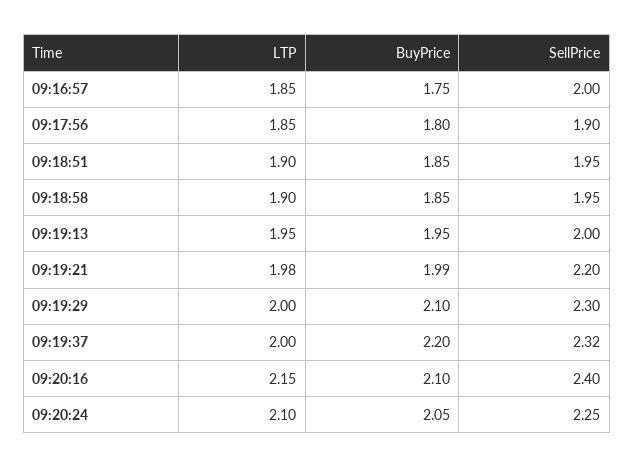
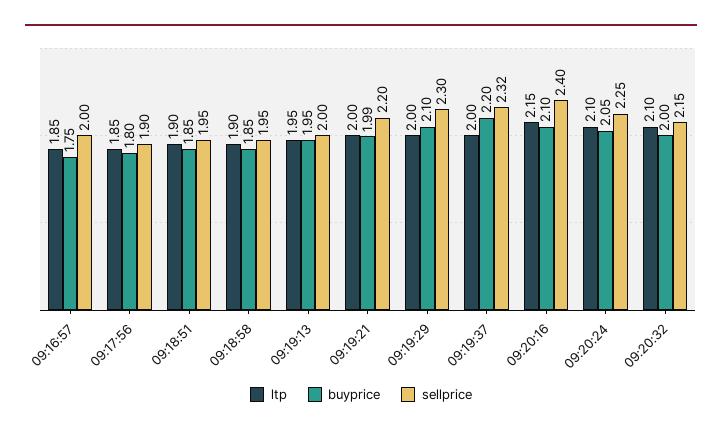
LTP, 09:19:21: 1.98 -> 2
LTP, 09:20:32: none -> 2.1
BuyPrice, 09:20:32: none -> 2
SellPrice, 09:20:32: none -> 2.15

